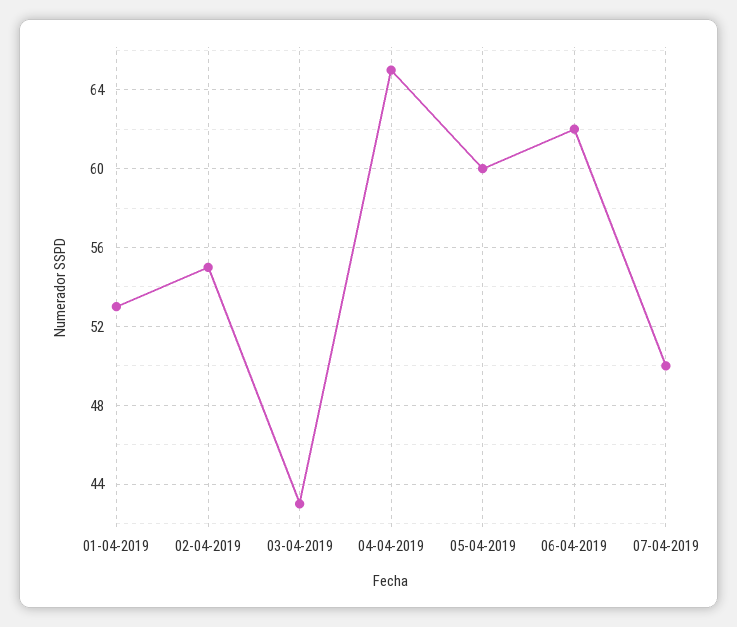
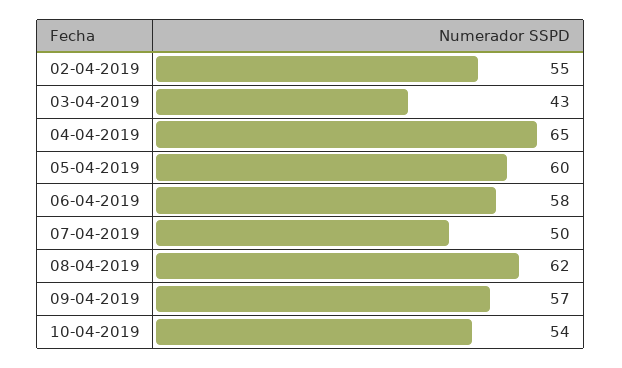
01-04-2019: 53 -> none
06-04-2019: 62 -> 58
08-04-2019: none -> 62
09-04-2019: none -> 57
10-04-2019: none -> 54

